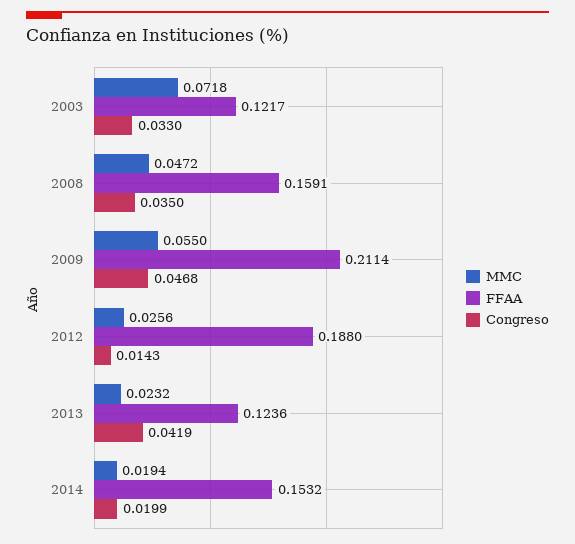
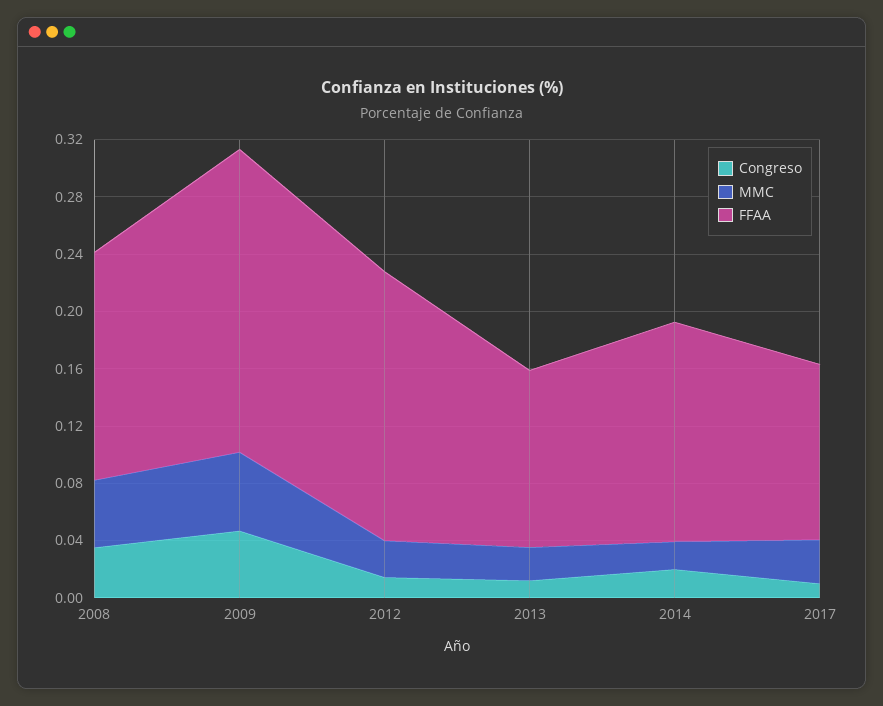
MMC, 2003: 0.0718 -> none
FFAA, 2003: 0.1217 -> none
Congreso, 2003: 0.033 -> none
Congreso, 2013: 0.0419 -> 0.01
Congreso, 2017: none -> 0.01
MMC, 2017: none -> 0.03
FFAA, 2017: none -> 0.12

